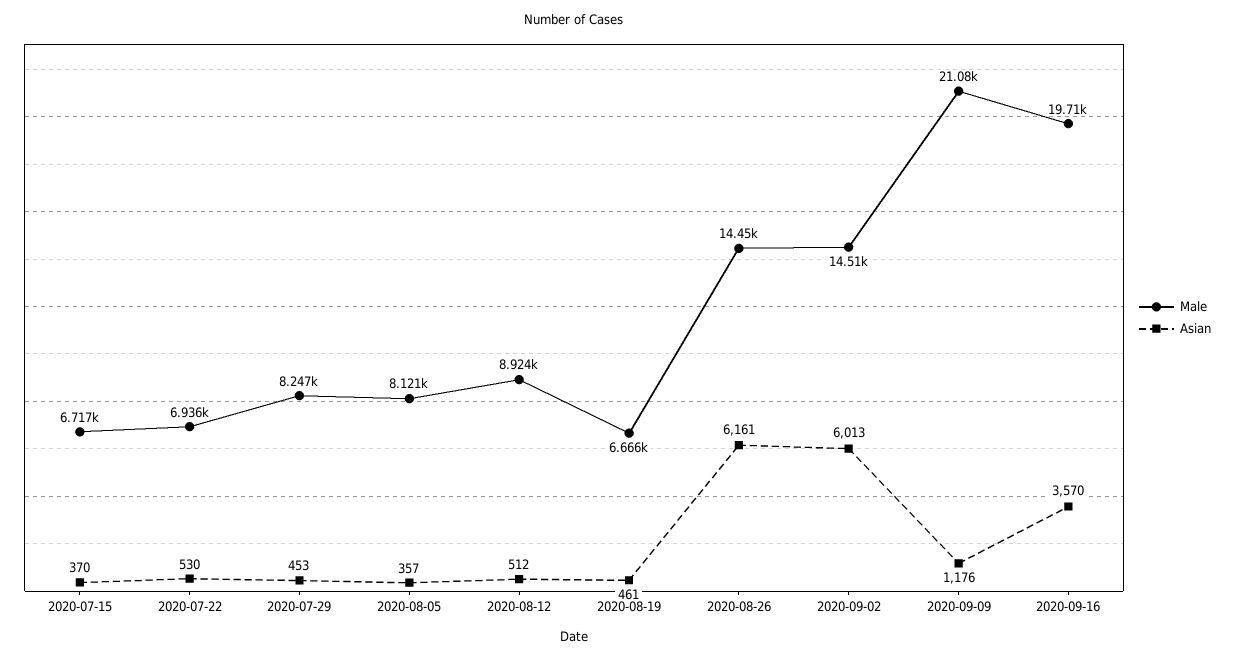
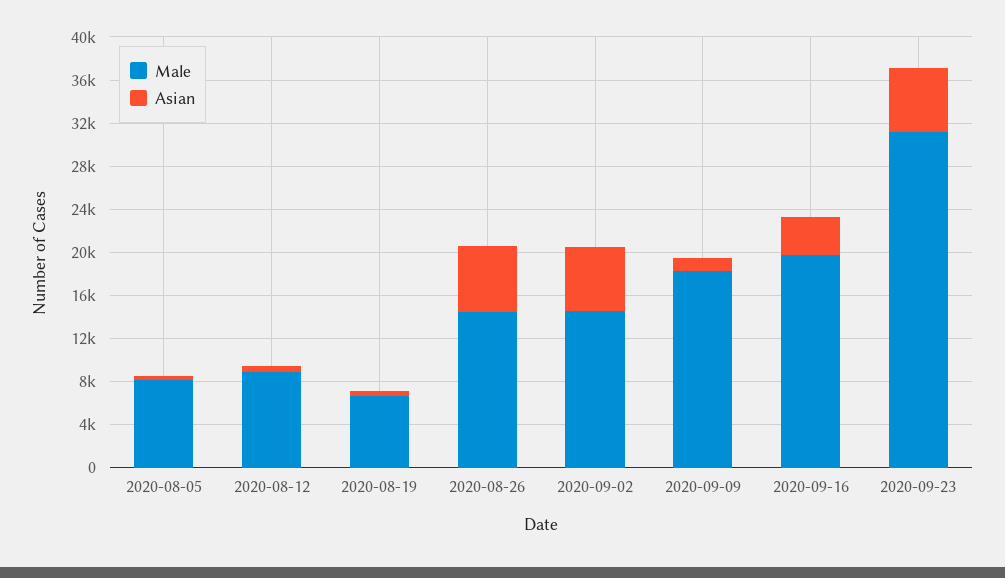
Male, 2020-07-15: 6717 -> none
Asian, 2020-07-15: 370 -> none
Male, 2020-07-22: 6936 -> none
Asian, 2020-07-22: 530 -> none
Male, 2020-07-29: 8247 -> none
Asian, 2020-07-29: 453 -> none
Male, 2020-09-09: 21080 -> 18000
Male, 2020-09-23: none -> 31000
Asian, 2020-09-23: none -> 6000

